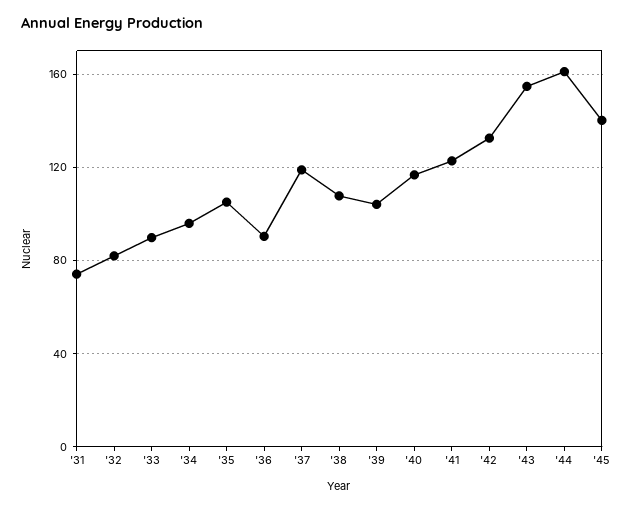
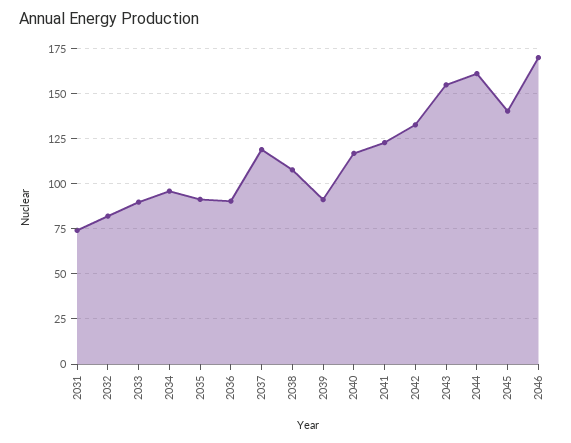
'35: 105 -> 90
'39: 105 -> 90
2046: none -> 170

